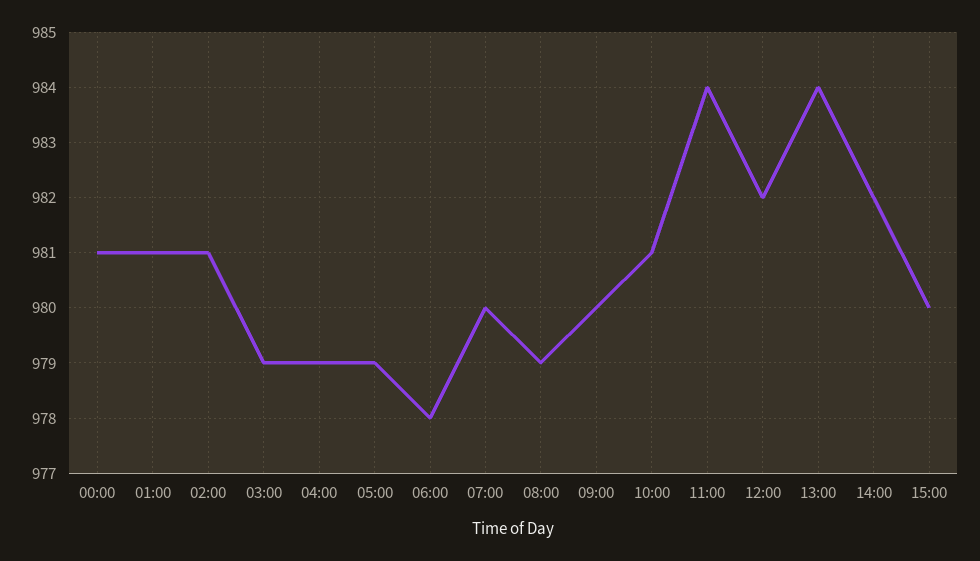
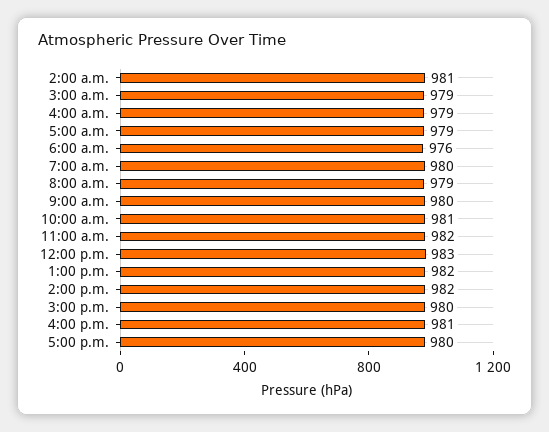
00:00: 981 -> none
01:00: 981 -> none
06:00: 978 -> 976
11:00: 984 -> 982
12:00: 982 -> 983
13:00: 984 -> 982
4:00 p.m.: none -> 981
5:00 p.m.: none -> 980

